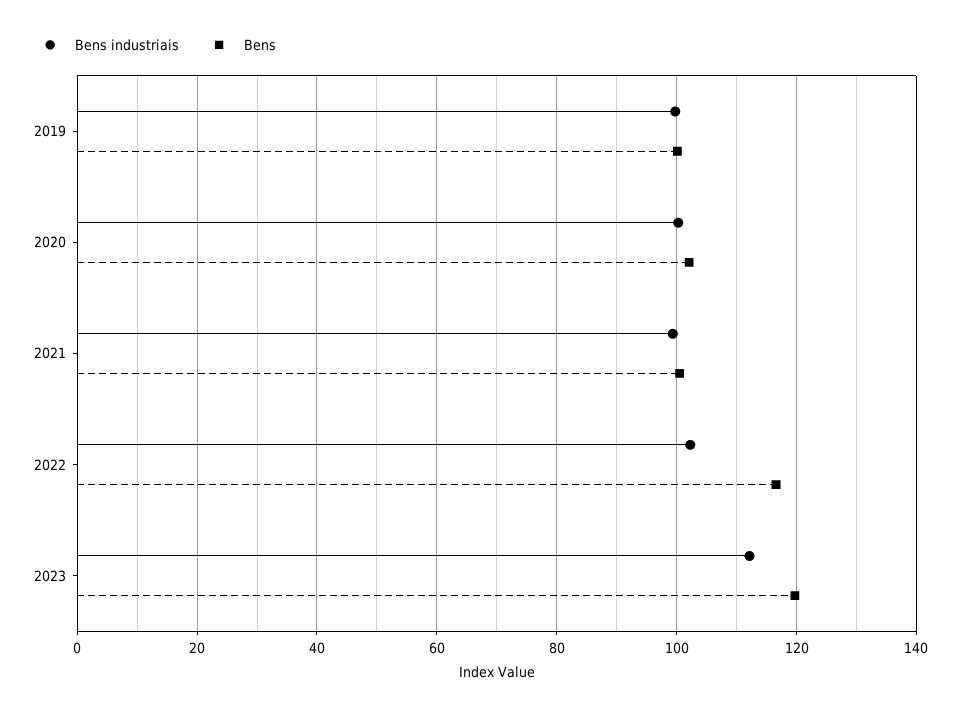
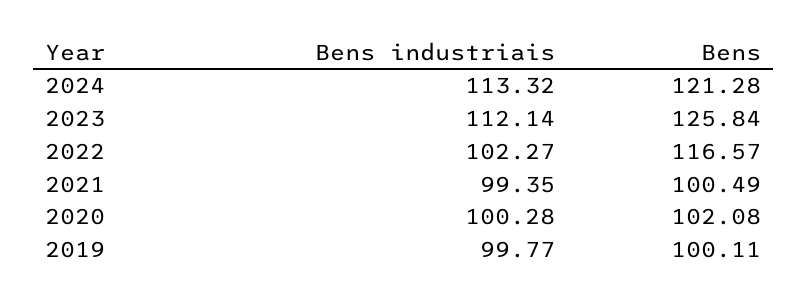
Bens, 2023: 120 -> 125.84
Bens industriais, 2024: none -> 113.32
Bens, 2024: none -> 121.28

